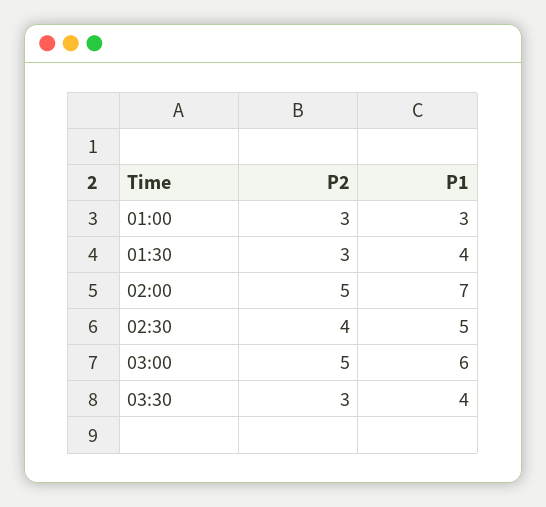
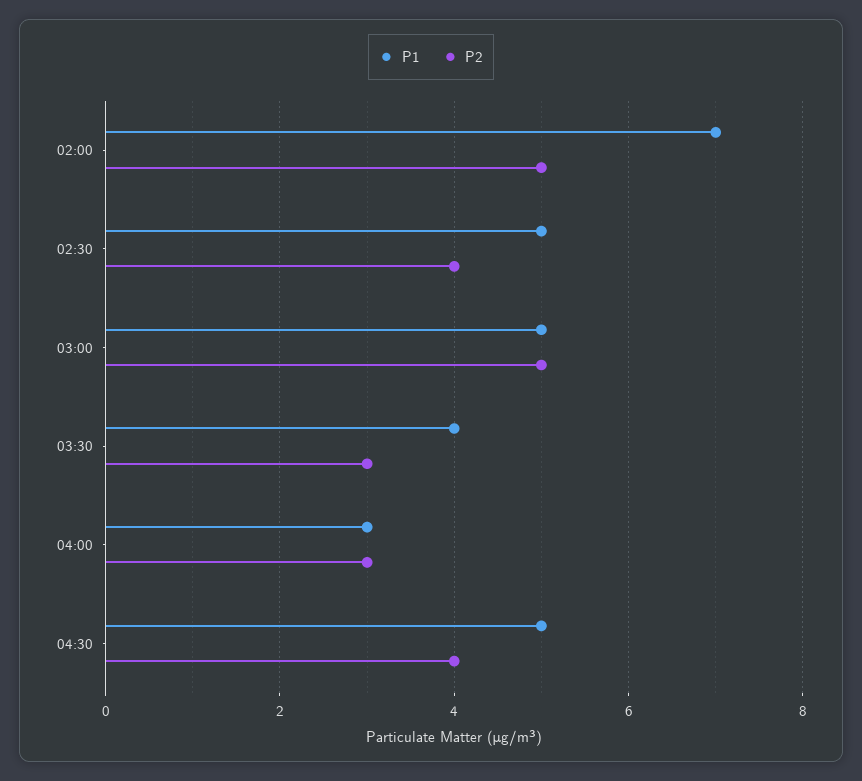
P2, 01:00: 3 -> none
P1, 01:00: 3 -> none
P2, 01:30: 3 -> none
P1, 01:30: 4 -> none
P1, 03:00: 6 -> 5
P1, 04:00: none -> 3
P2, 04:00: none -> 3
P1, 04:30: none -> 5
P2, 04:30: none -> 4

